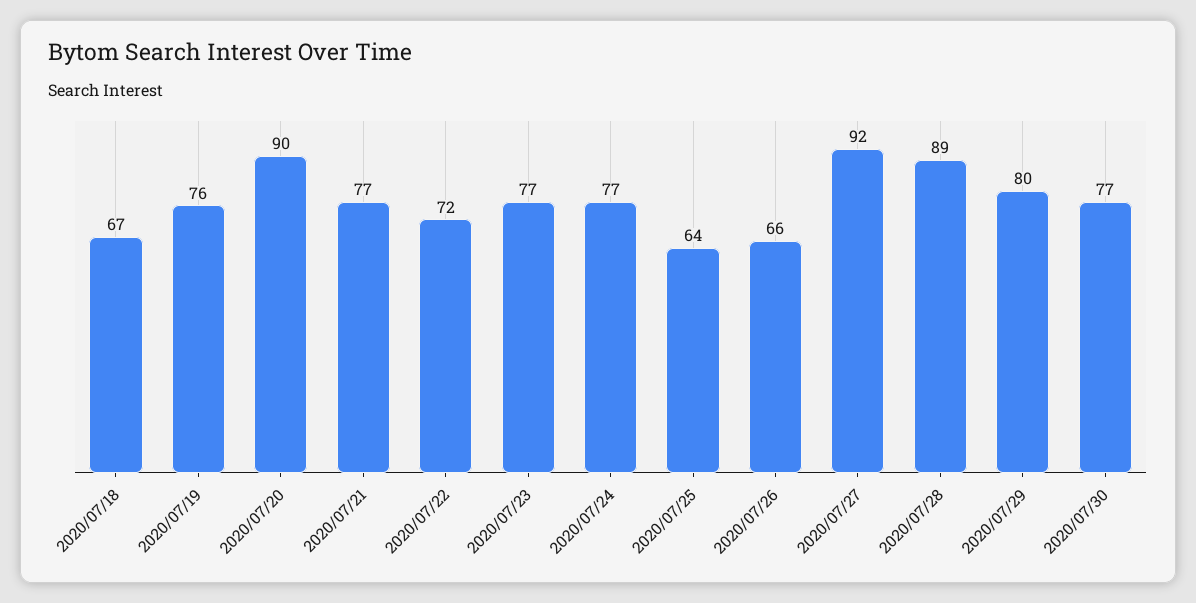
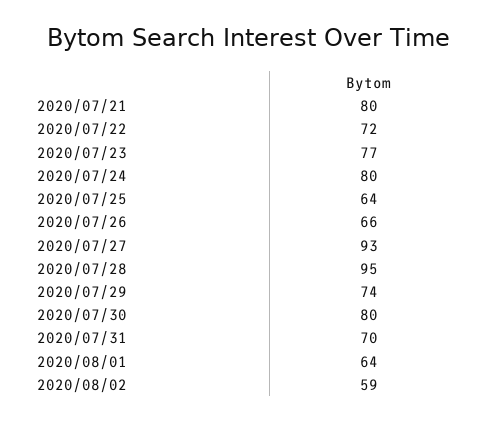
2020/07/18: 67 -> none
2020/07/19: 76 -> none
2020/07/20: 90 -> none
2020/07/21: 77 -> 80
2020/07/24: 77 -> 80
2020/07/27: 92 -> 93
2020/07/28: 89 -> 95
2020/07/29: 80 -> 74
2020/07/30: 77 -> 80
2020/07/31: none -> 70
2020/08/01: none -> 64
2020/08/02: none -> 59

